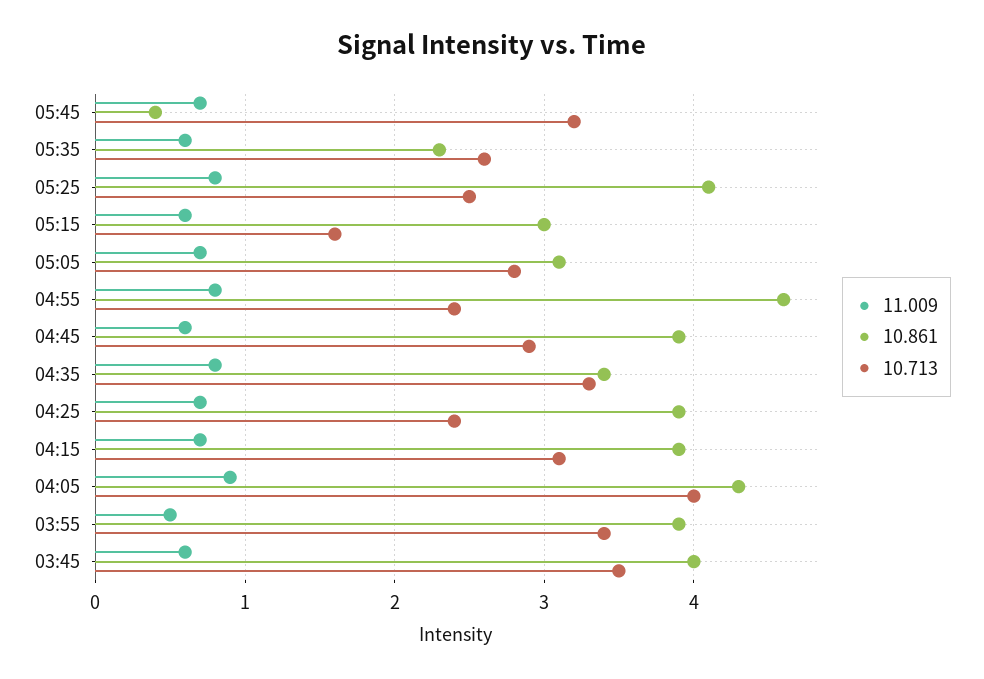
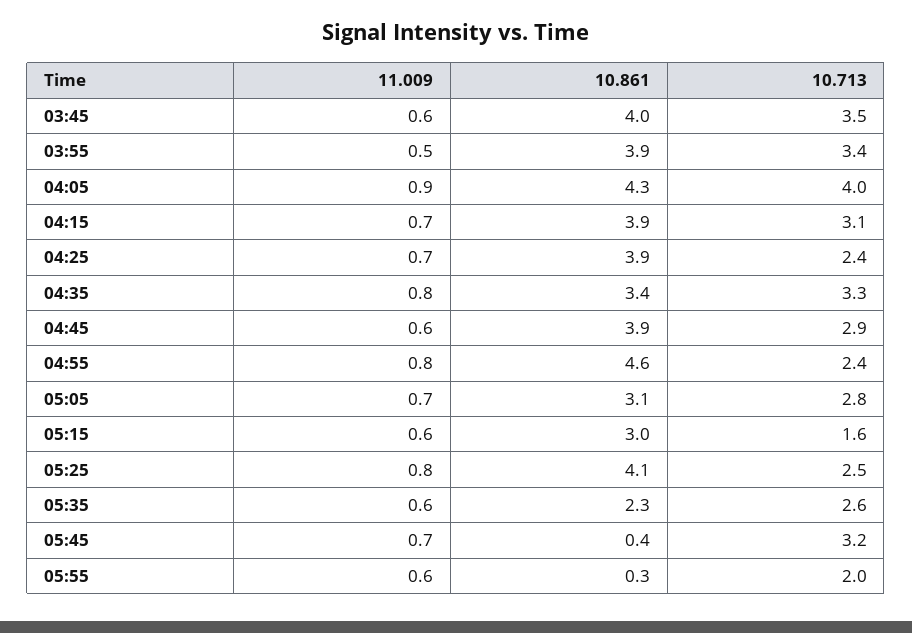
11.009, 05:55: none -> 0.6
10.861, 05:55: none -> 0.3
10.713, 05:55: none -> 2

